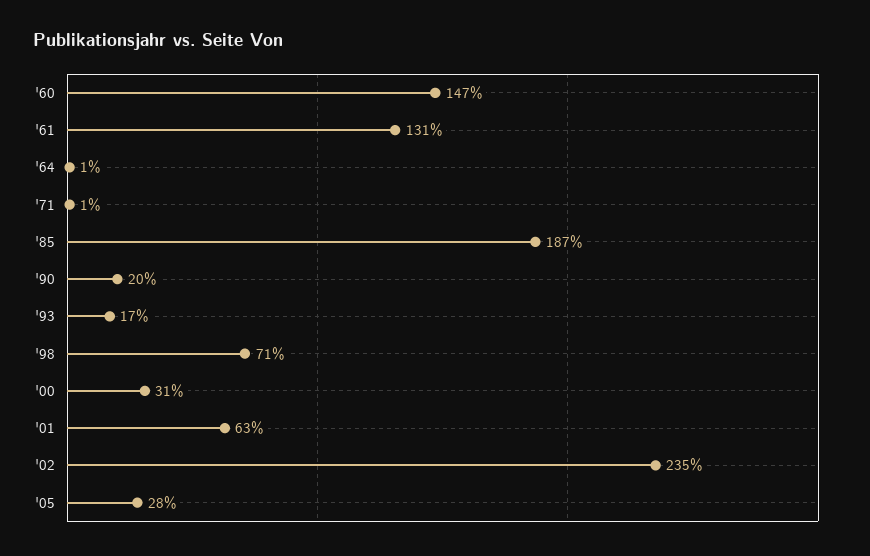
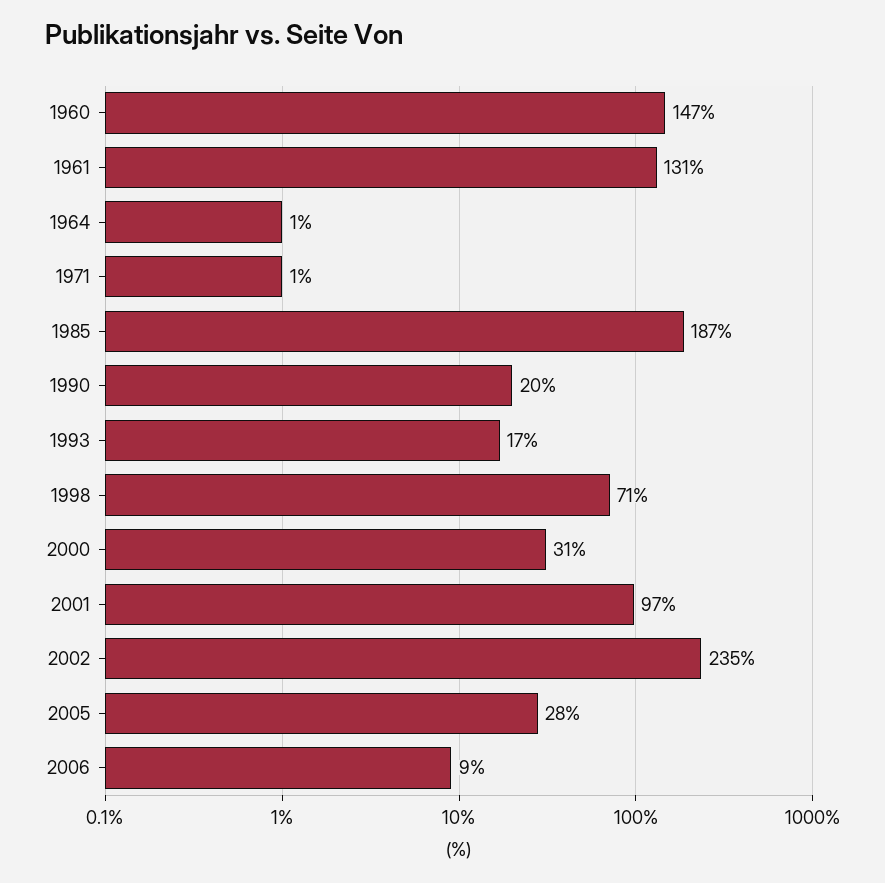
'01: 63 -> 97
2006: none -> 9

